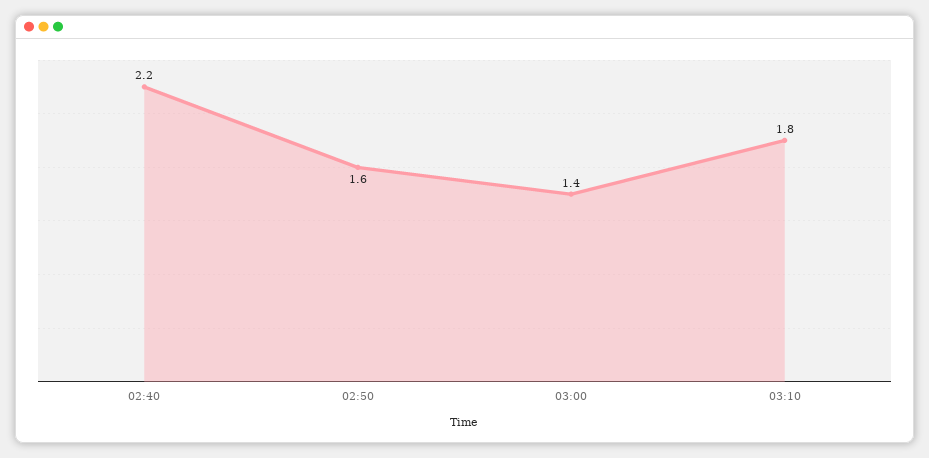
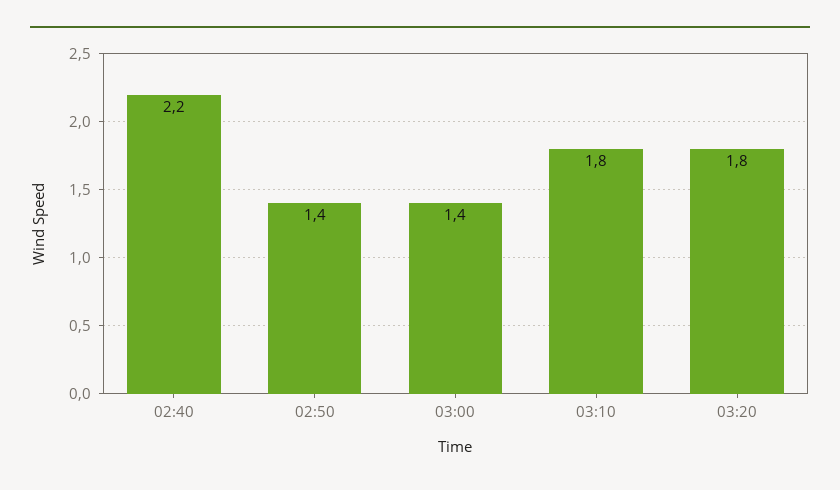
02:50: 1.6 -> 1.4
03:20: none -> 1.8

